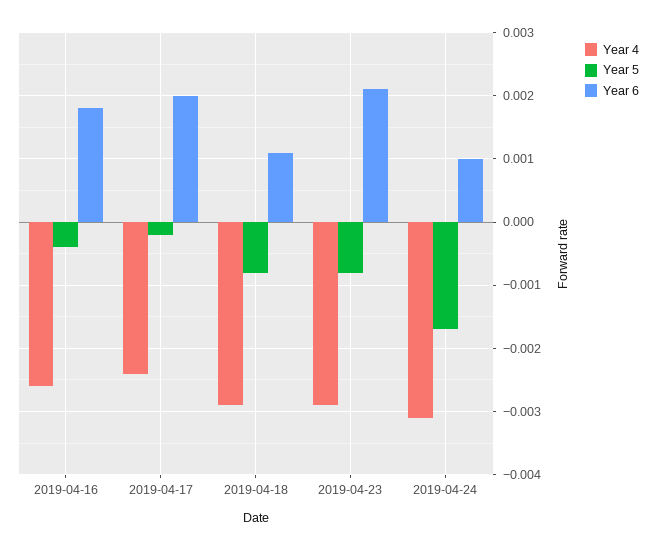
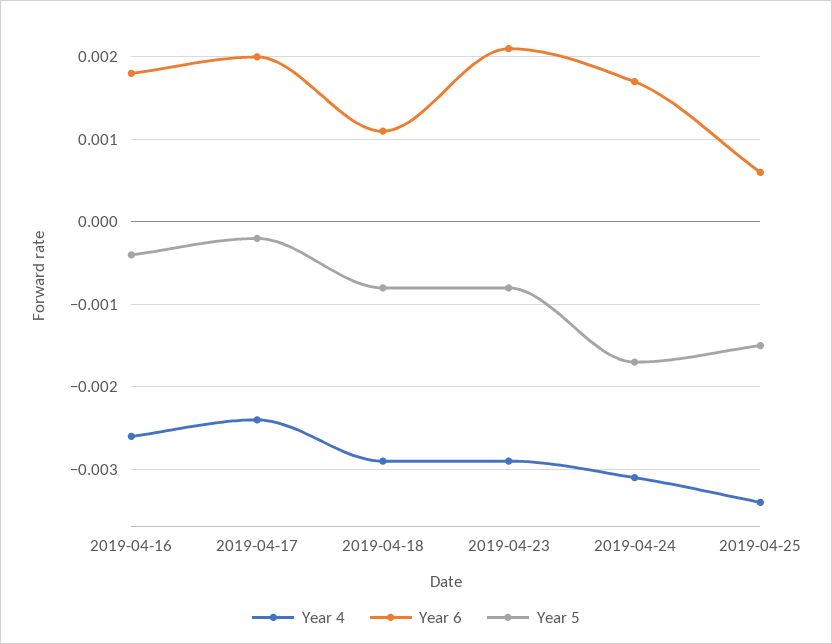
Year 6, 2019-04-24: 0.001 -> 0.0017
Year 4, 2019-04-25: none -> -0.0034
Year 6, 2019-04-25: none -> 0.0006
Year 5, 2019-04-25: none -> -0.0015

